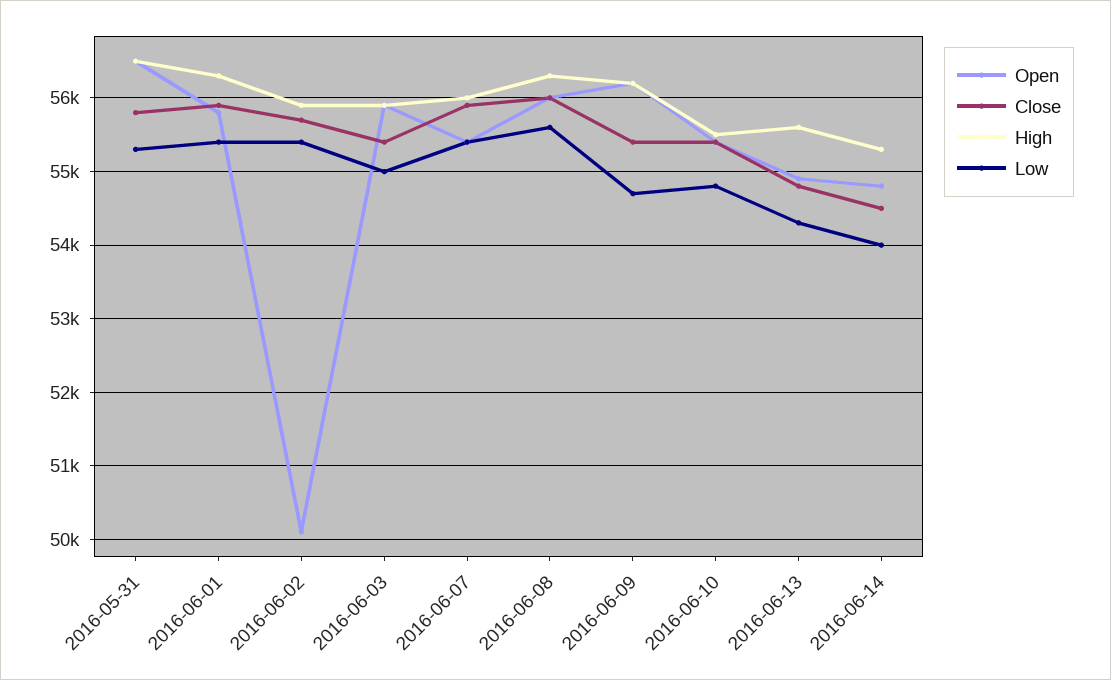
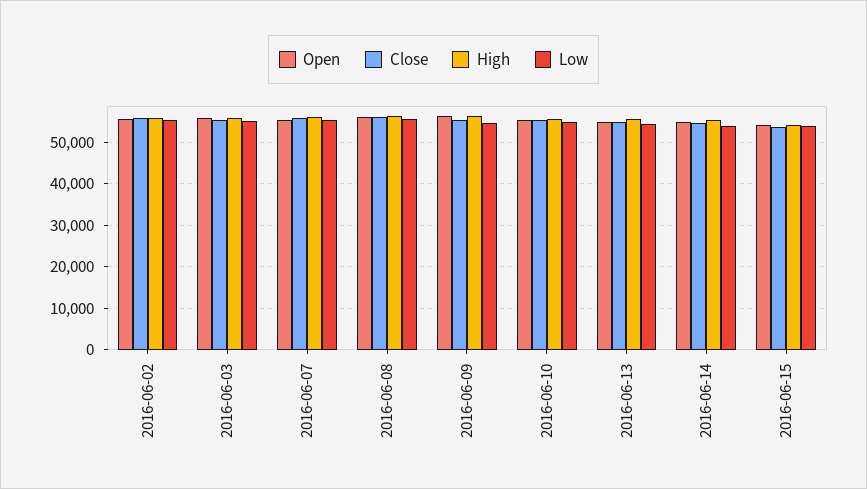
Open, 2016-05-31: 56500 -> none
Close, 2016-05-31: 55800 -> none
High, 2016-05-31: 56500 -> none
Low, 2016-05-31: 55300 -> none
Open, 2016-06-01: 55800 -> none
Close, 2016-06-01: 55900 -> none
High, 2016-06-01: 56300 -> none
Low, 2016-06-01: 55400 -> none
Open, 2016-06-02: 50100 -> 56000
Open, 2016-06-15: none -> 54000
Close, 2016-06-15: none -> 54000
High, 2016-06-15: none -> 54000
Low, 2016-06-15: none -> 54000

